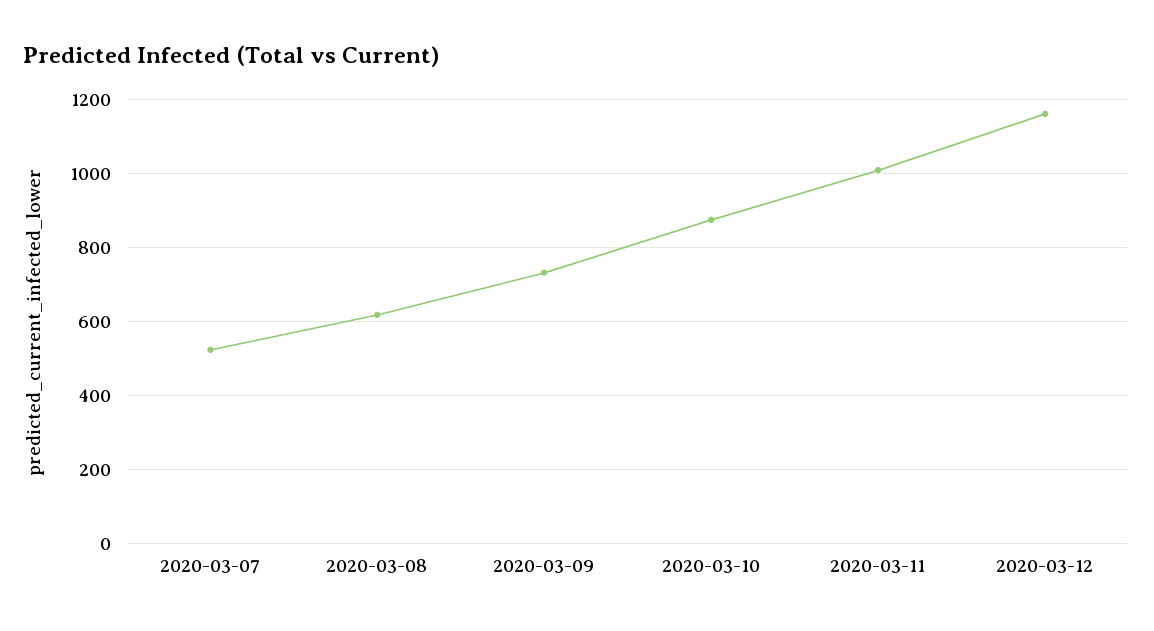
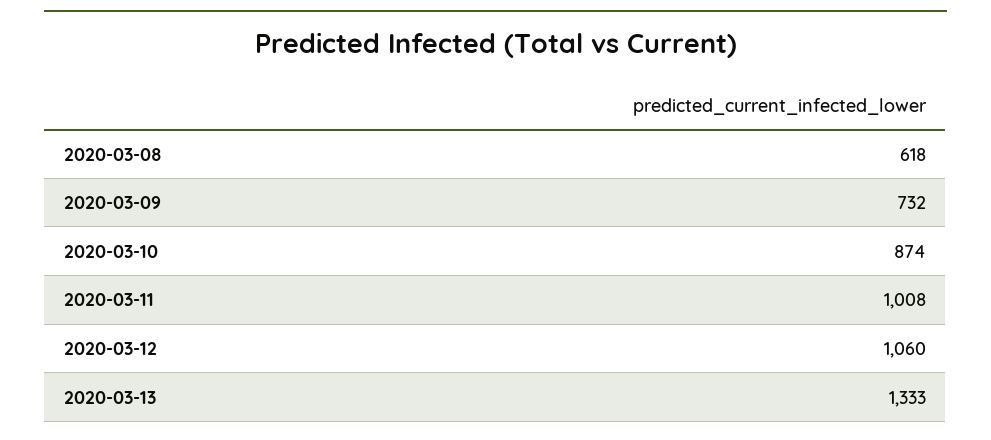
2020-03-07: 520 -> none
2020-03-12: 1160 -> 1060
2020-03-13: none -> 1333

